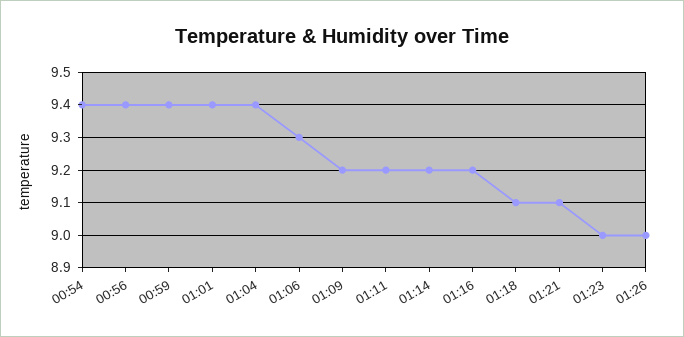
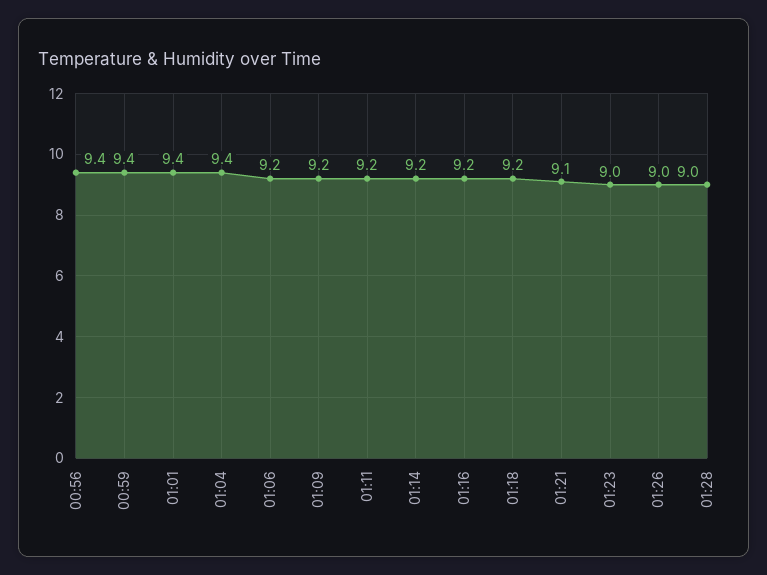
00:54: 9.4 -> none
01:06: 9.3 -> 9.2
01:18: 9.1 -> 9.2
01:28: none -> 9

